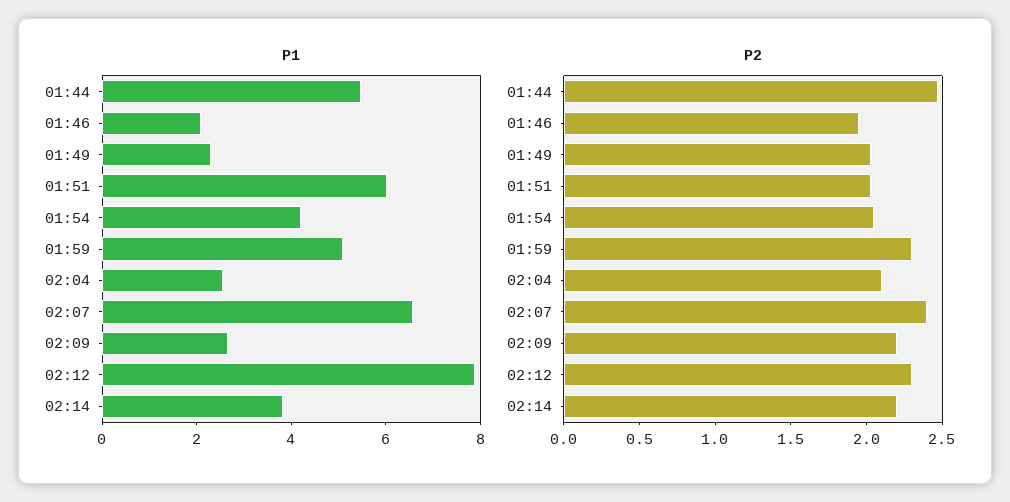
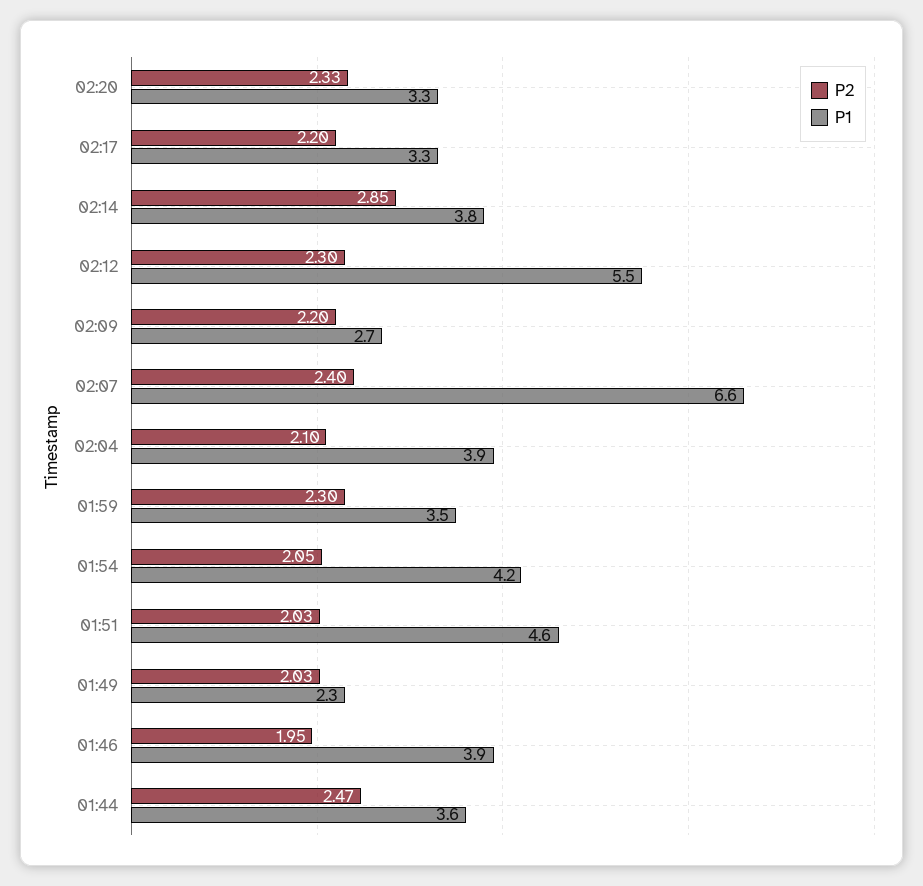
P1, 01:44: 5.5 -> 3.6
P1, 01:46: 2 -> 3.9
P1, 01:51: 6 -> 4.6
P1, 01:59: 5 -> 3.5
P1, 02:04: 2.5 -> 3.9
P1, 02:12: 8 -> 5.5
P2, 02:14: 2.2 -> 2.85
P2, 02:20: none -> 2.33
P1, 02:20: none -> 3.3
P2, 02:17: none -> 2.2
P1, 02:17: none -> 3.3

